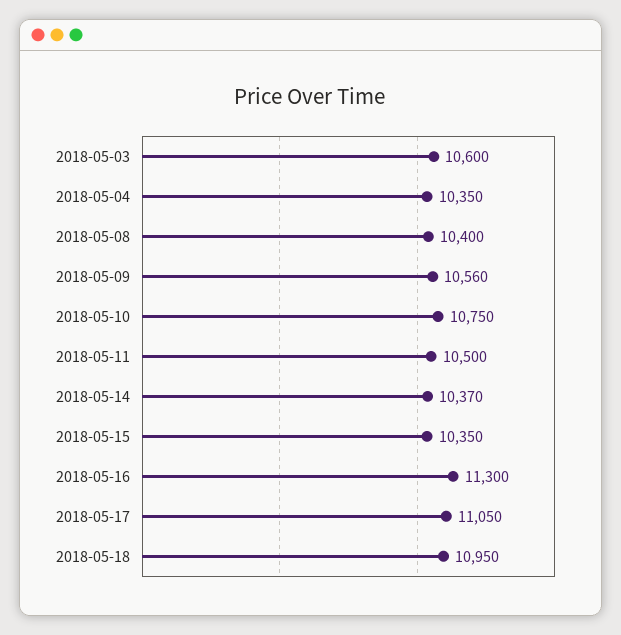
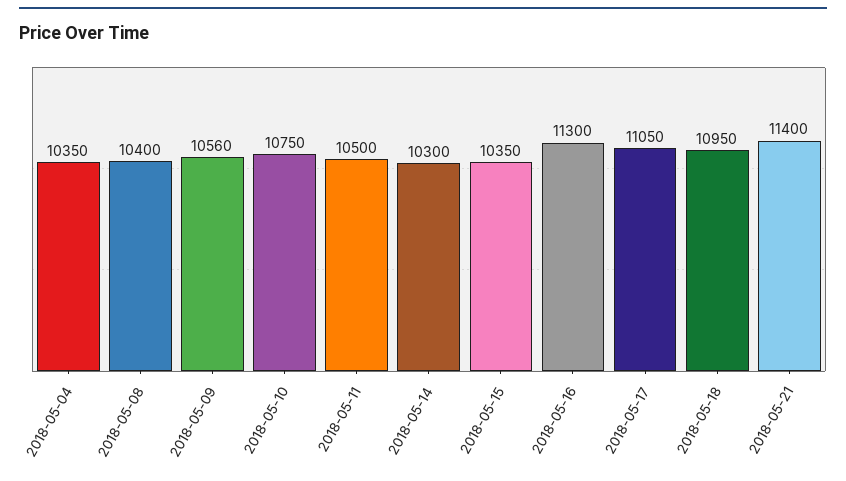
2018-05-03: 10600 -> none
2018-05-14: 10370 -> 10300
2018-05-21: none -> 11400

